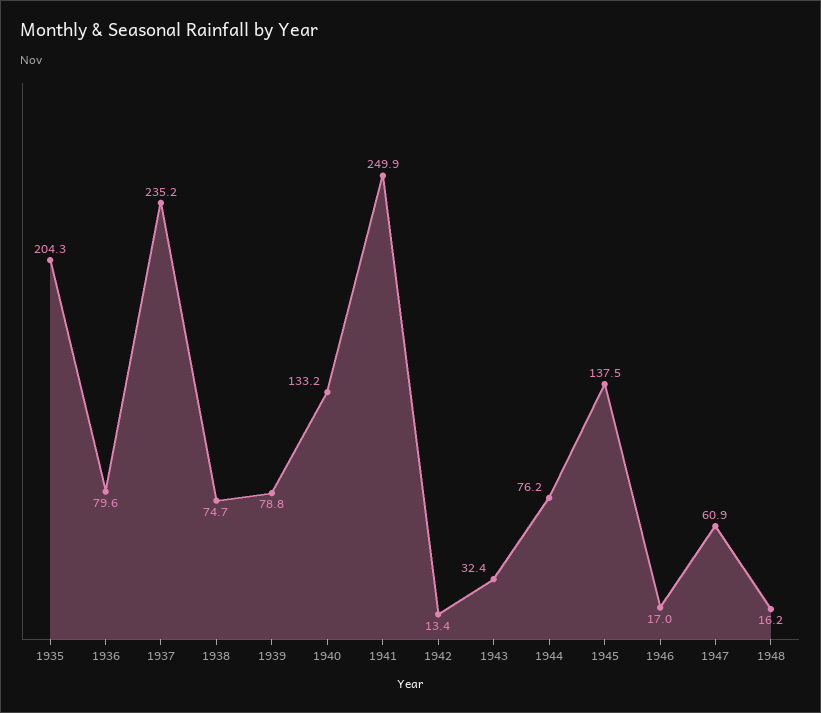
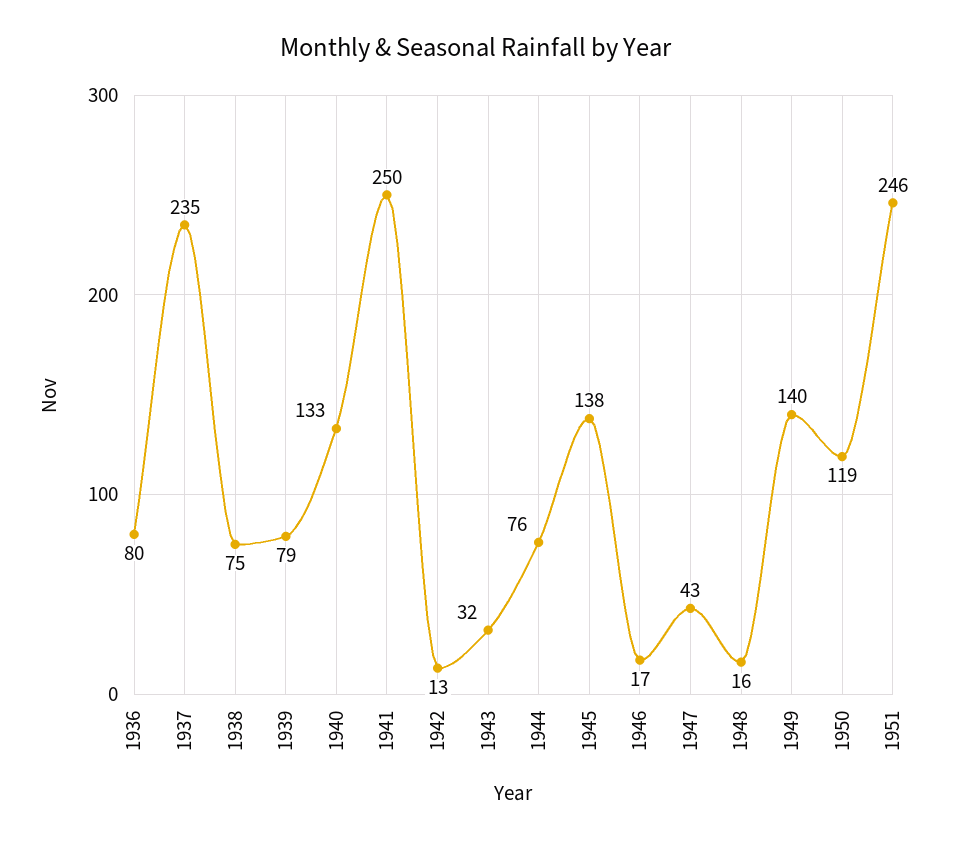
1935: 204.3 -> none
1947: 60.9 -> 43
1949: none -> 140
1950: none -> 119
1951: none -> 246

